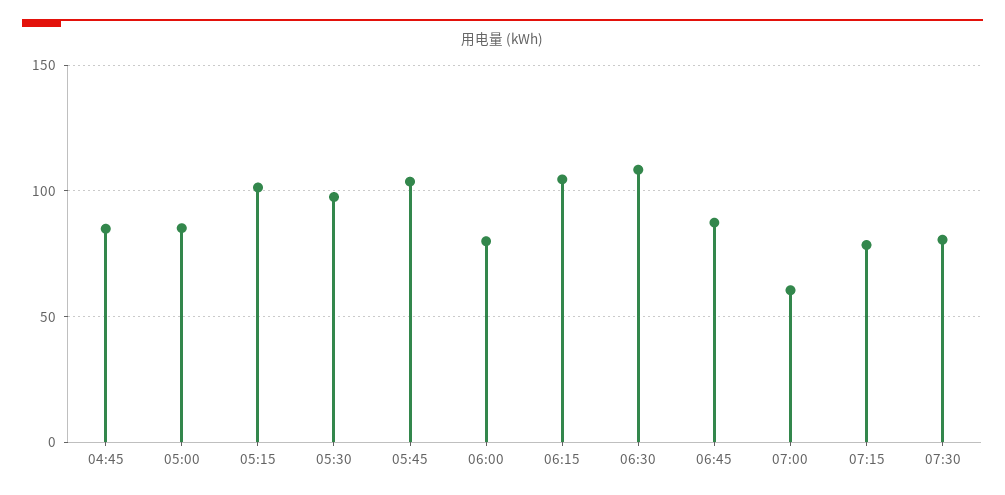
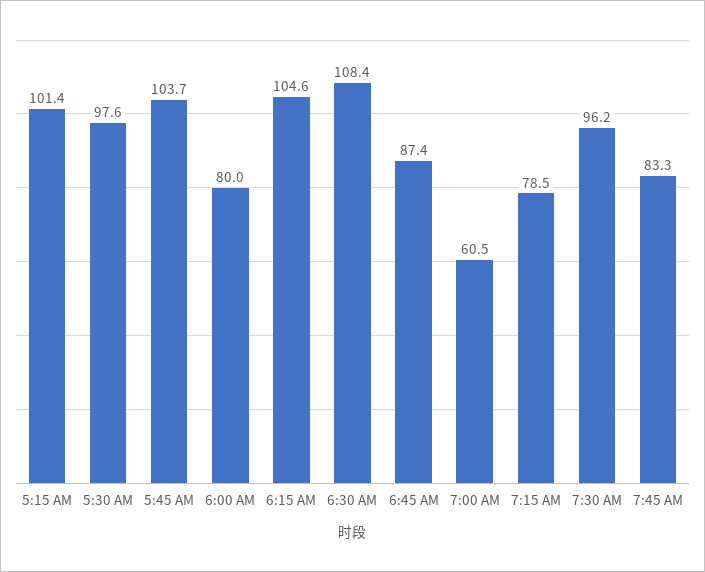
04:45: 85 -> none
05:00: 85 -> none
07:30: 80 -> 96.2
7:45 AM: none -> 83.3

